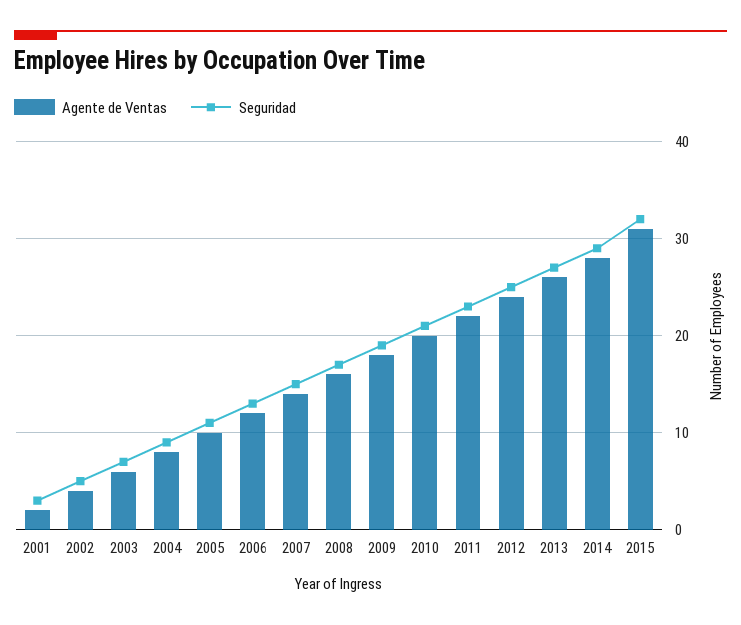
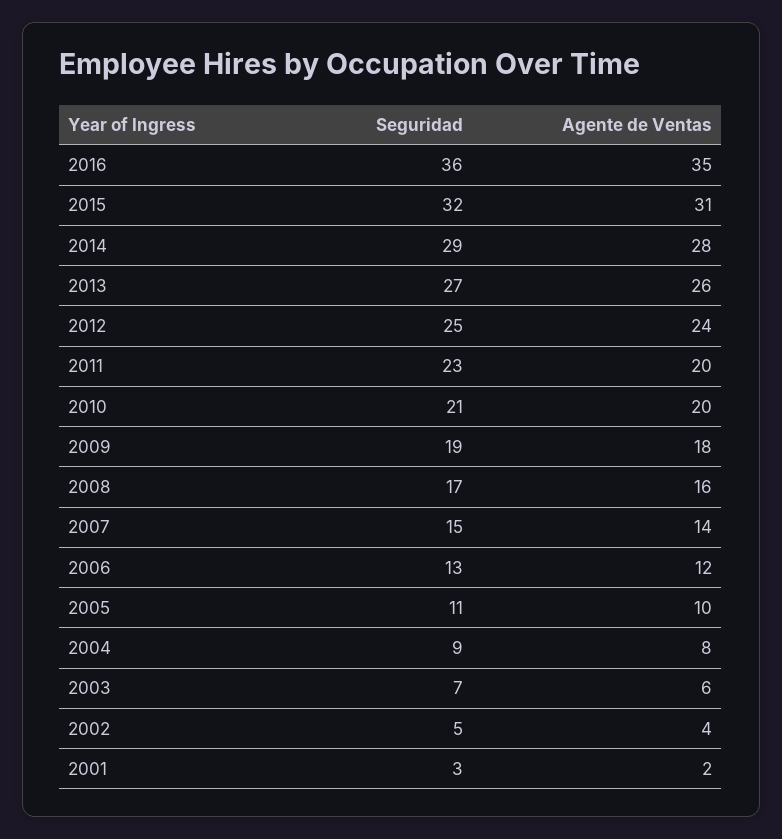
Agente de Ventas, 2011: 22 -> 20
Seguridad, 2016: none -> 36
Agente de Ventas, 2016: none -> 35

